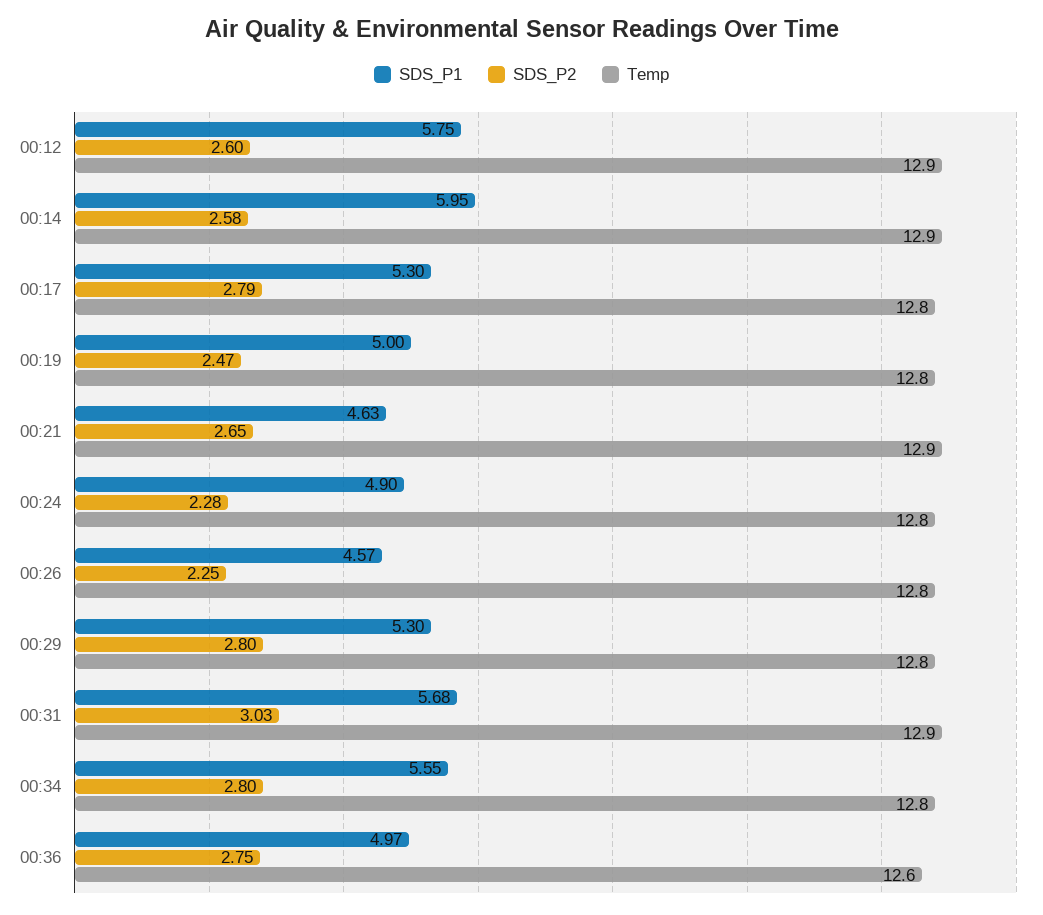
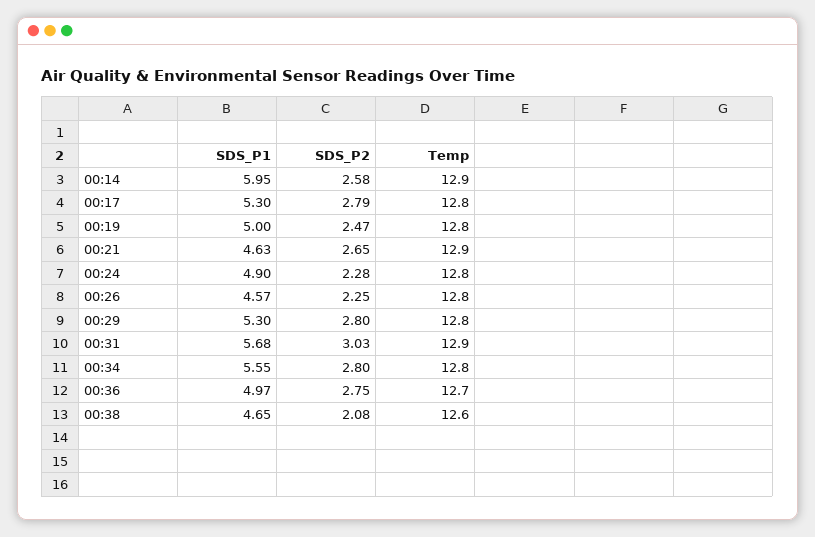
SDS_P1, 00:12: 5.75 -> none
SDS_P2, 00:12: 2.6 -> none
Temp, 00:12: 12.9 -> none
Temp, 00:36: 12.6 -> 12.7
SDS_P1, 00:38: none -> 4.65
SDS_P2, 00:38: none -> 2.08
Temp, 00:38: none -> 12.6

